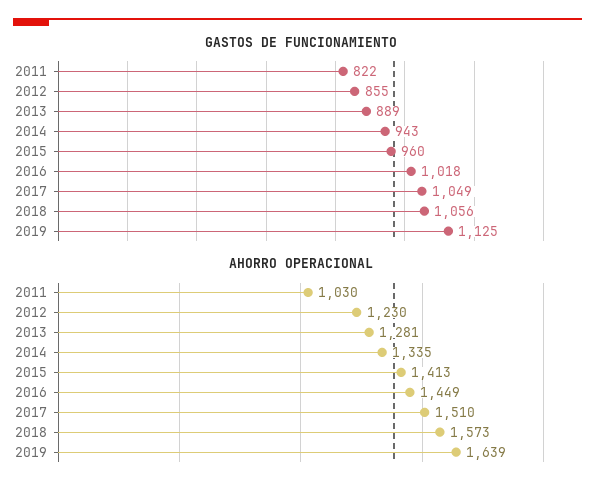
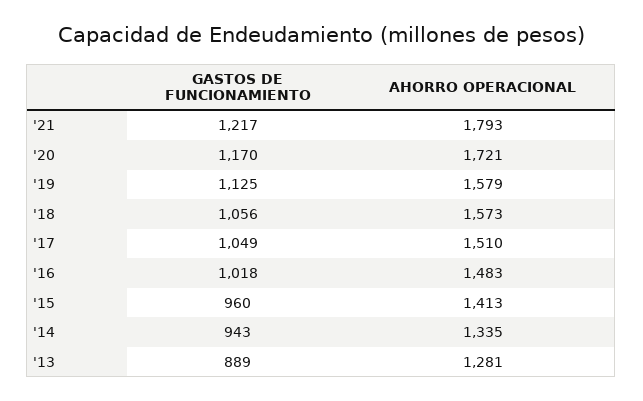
GASTOS DE FUNCIONAMIENTO, 2011: 822 -> none
GASTOS DE FUNCIONAMIENTO, 2012: 855 -> none
AHORRO OPERACIONAL, 2011: 1030 -> none
AHORRO OPERACIONAL, 2012: 1230 -> none
AHORRO OPERACIONAL, 2016: 1449 -> 1483
AHORRO OPERACIONAL, 2019: 1639 -> 1579
GASTOS DE FUNCIONAMIENTO, '21: none -> 1217
AHORRO OPERACIONAL, '21: none -> 1793
GASTOS DE FUNCIONAMIENTO, '20: none -> 1170
AHORRO OPERACIONAL, '20: none -> 1721

